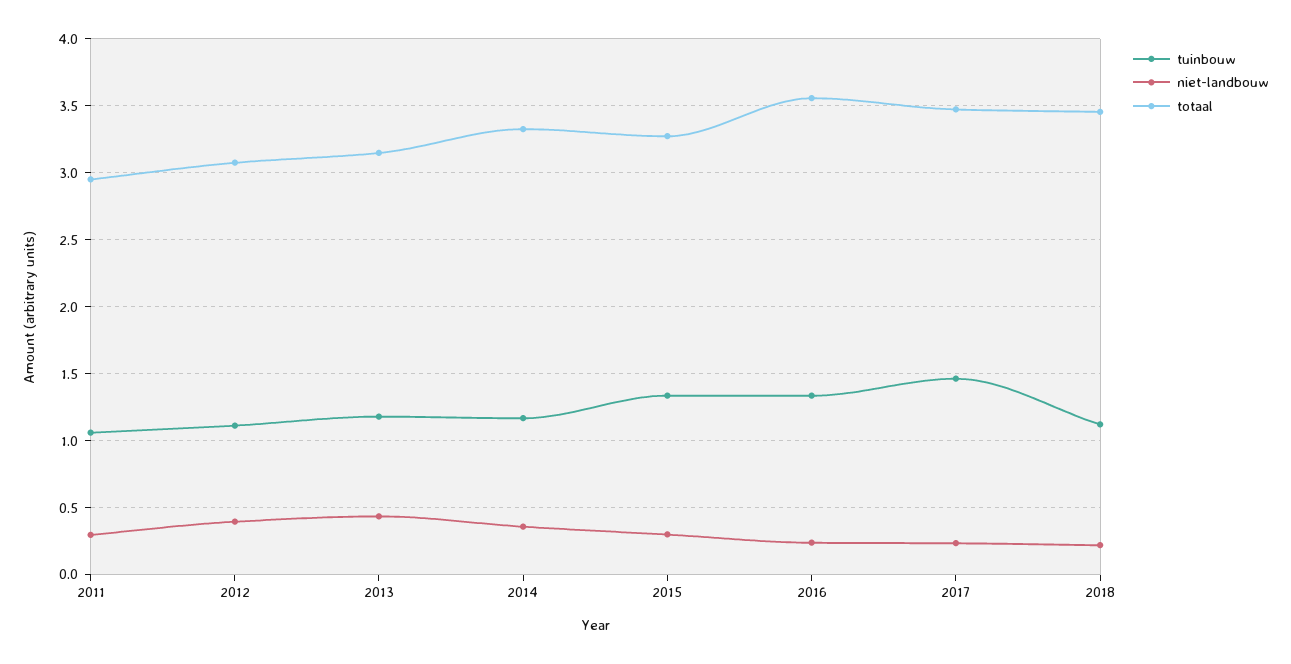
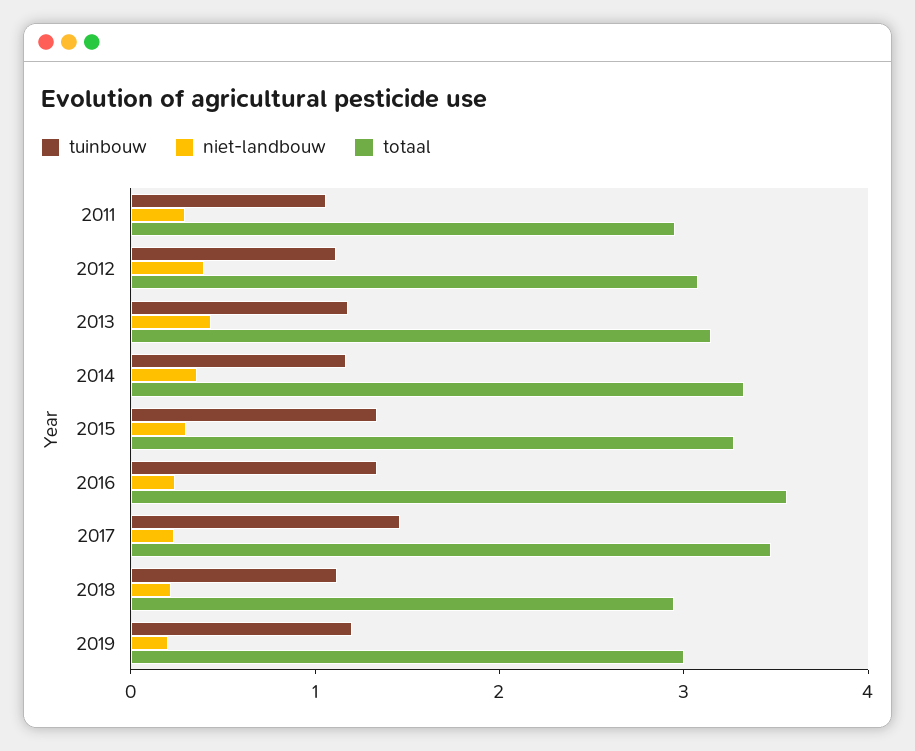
totaal, 2018: 3.45 -> 3
tuinbouw, 2019: none -> 1.2
niet-landbouw, 2019: none -> 0.2
totaal, 2019: none -> 3

